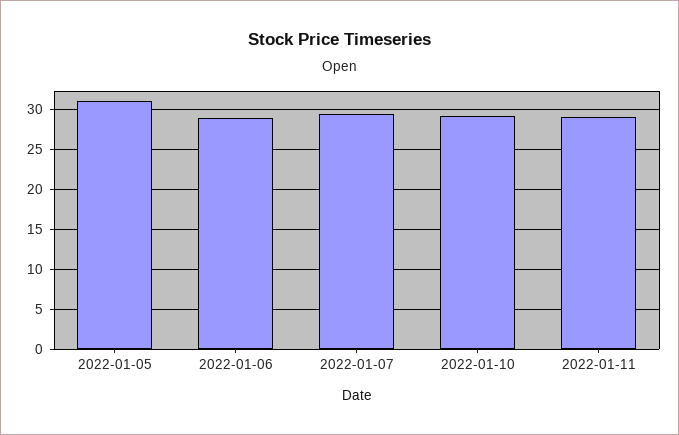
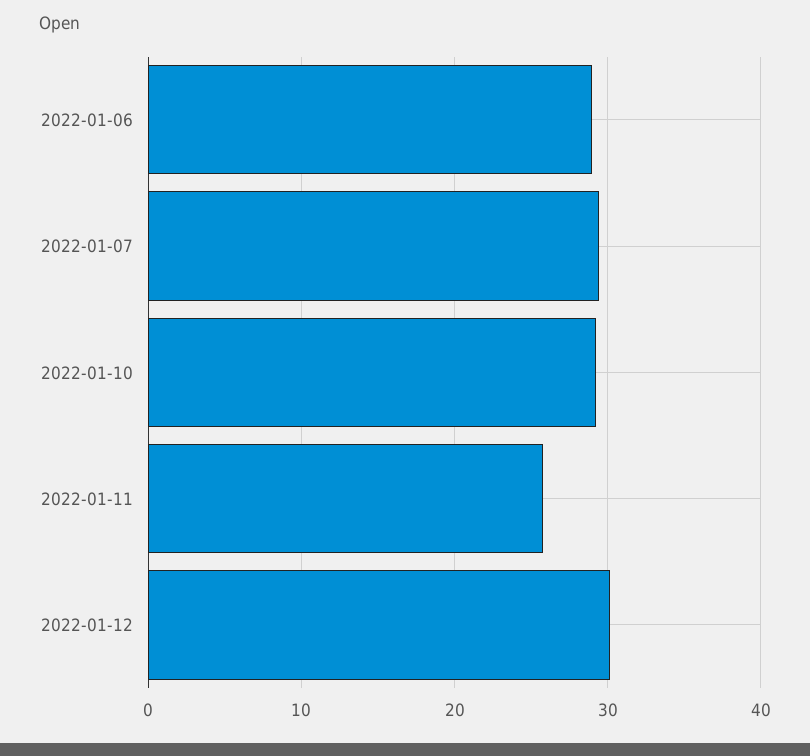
2022-01-05: 31 -> none
2022-01-11: 29 -> 26
2022-01-12: none -> 30

